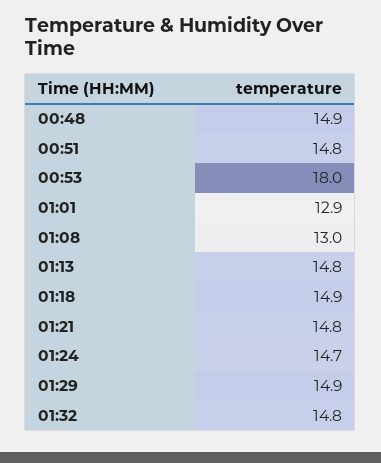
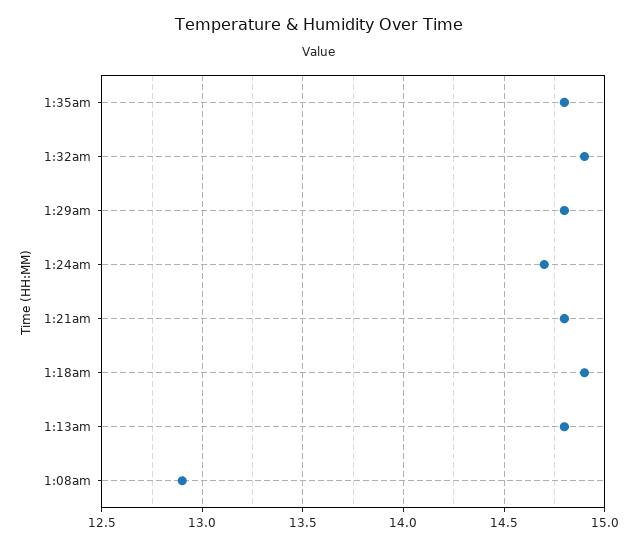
00:48: 14.9 -> none
00:51: 14.8 -> none
00:53: 18 -> none
01:01: 12.9 -> none
01:08: 13 -> 12.9
01:29: 14.9 -> 14.8
01:32: 14.8 -> 14.9
1:35am: none -> 14.8

